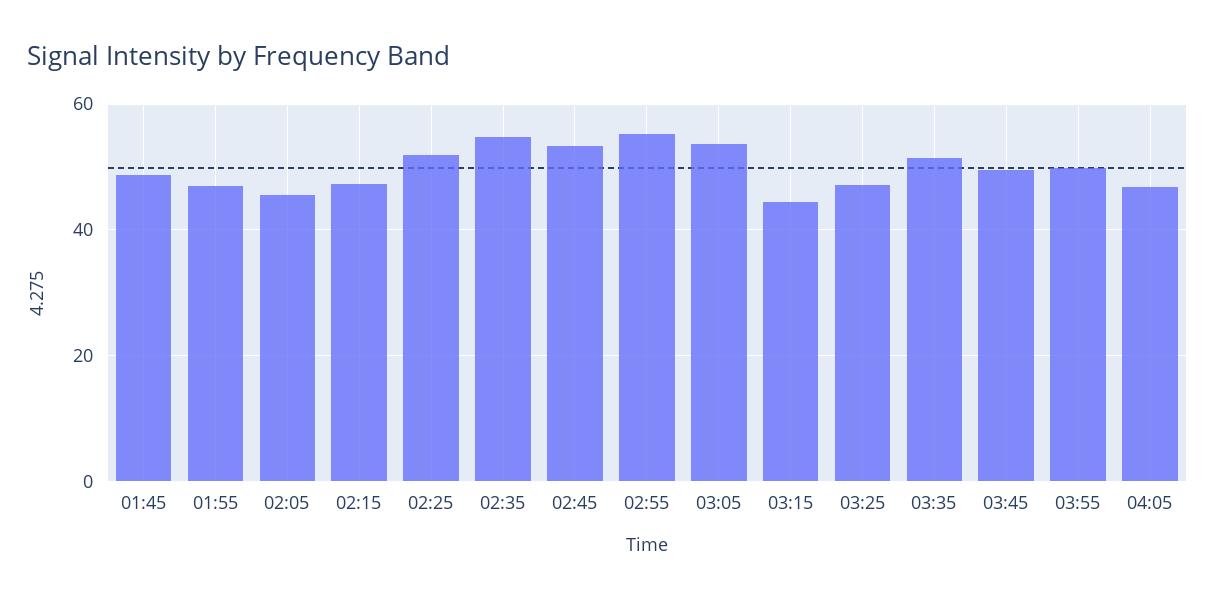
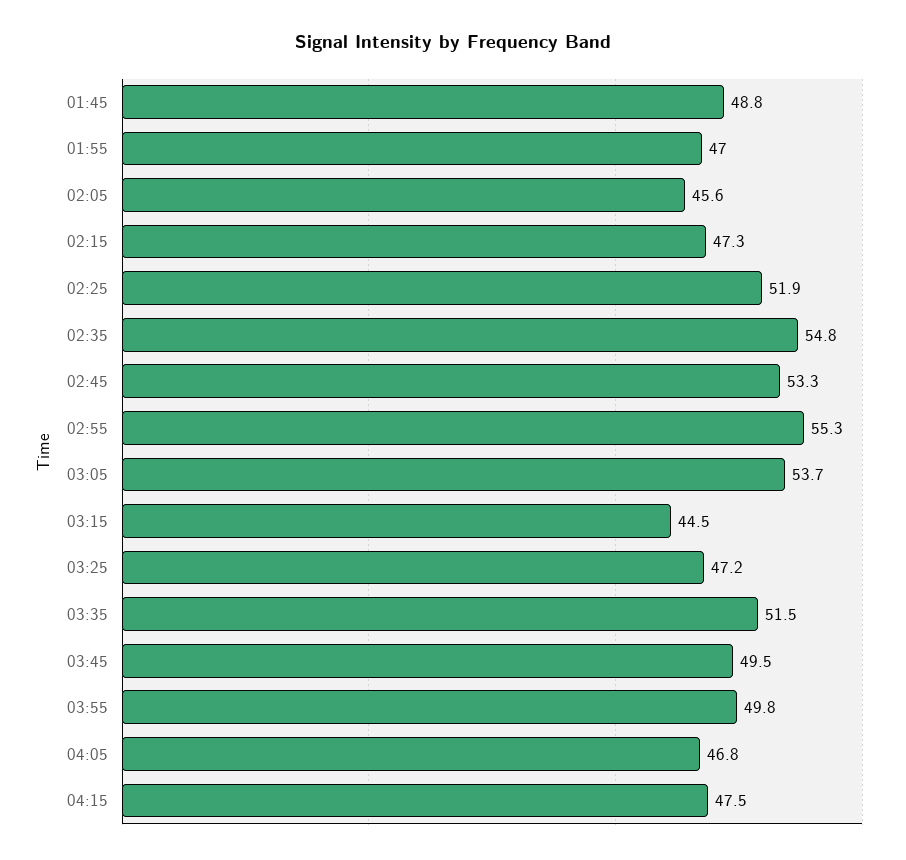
04:15: none -> 47.5

